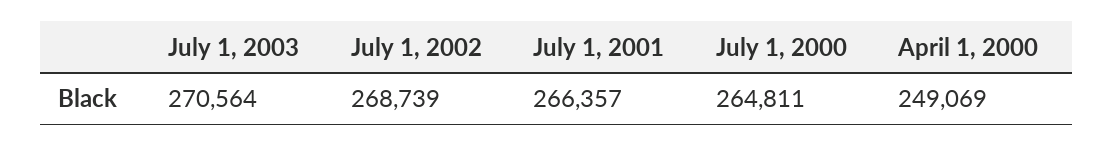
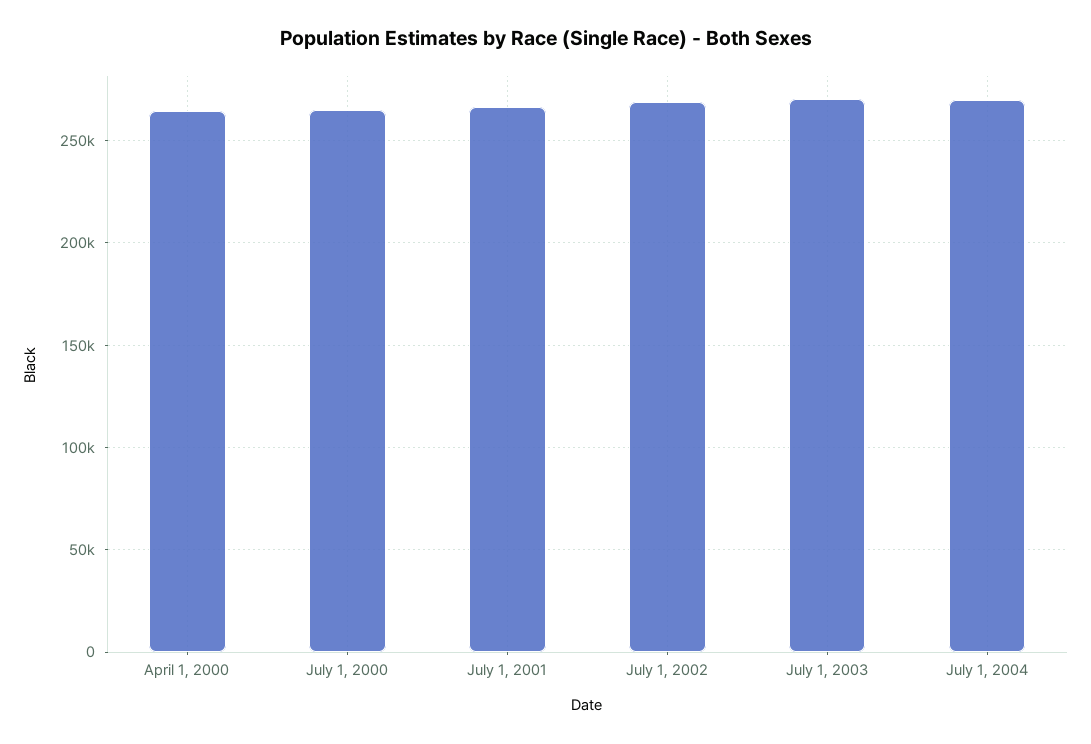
April 1, 2000: 249069 -> 265000
July 1, 2004: none -> 270000

